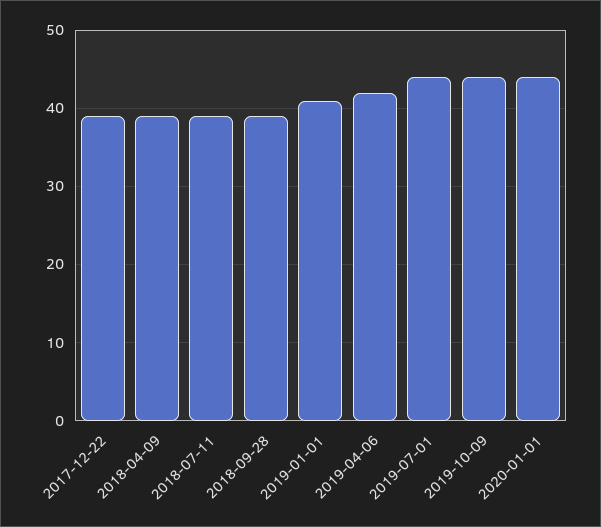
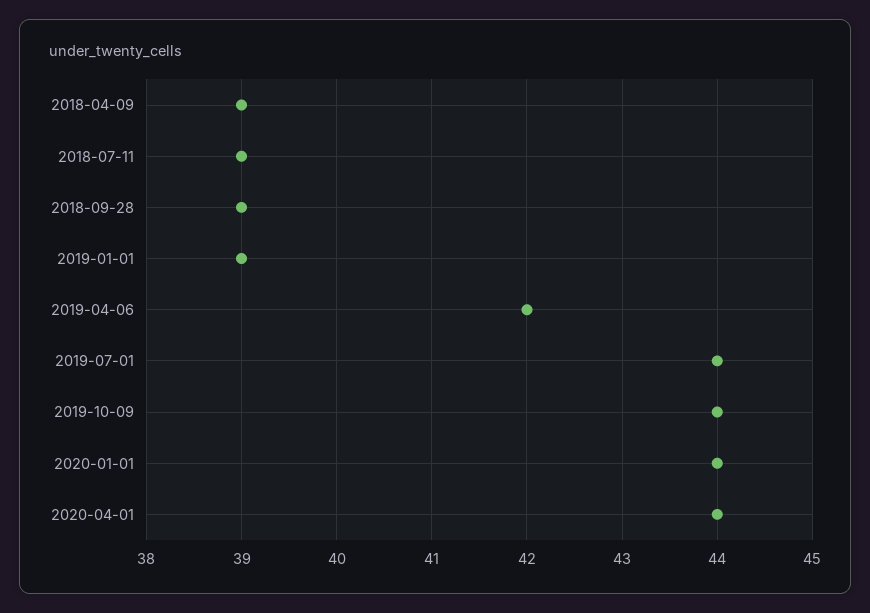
2017-12-22: 39 -> none
2019-01-01: 41 -> 39
2020-04-01: none -> 44

